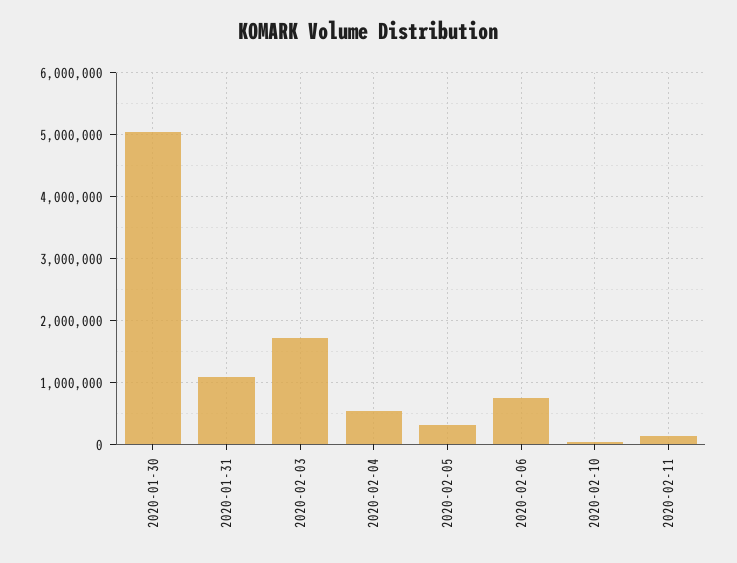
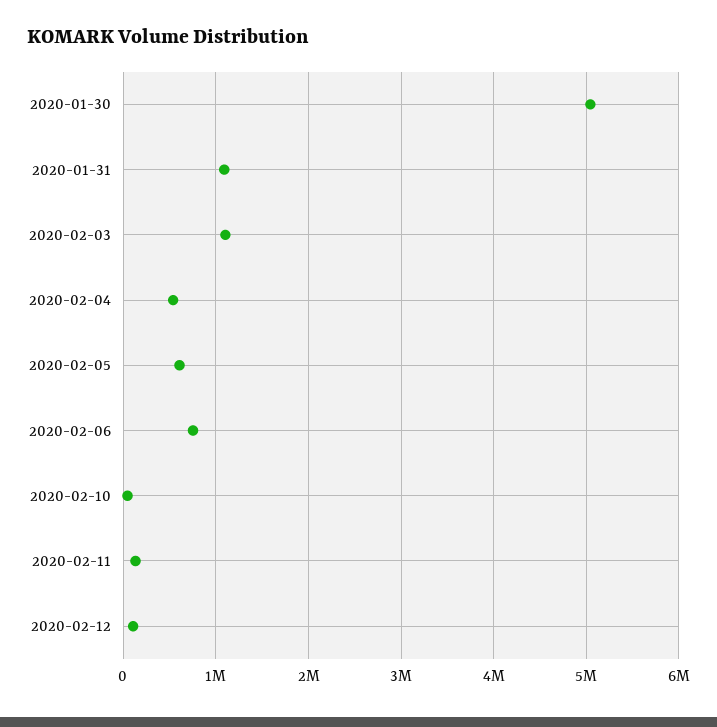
2020-02-03: 1700000 -> 1100000
2020-02-05: 300000 -> 600000
2020-02-12: none -> 100000

